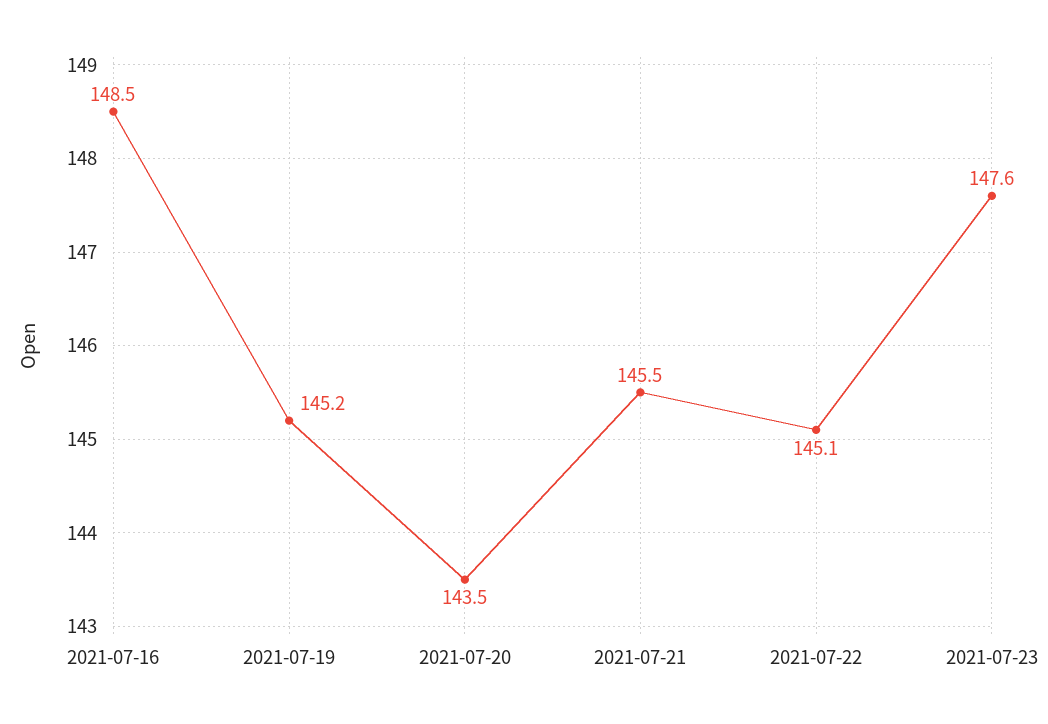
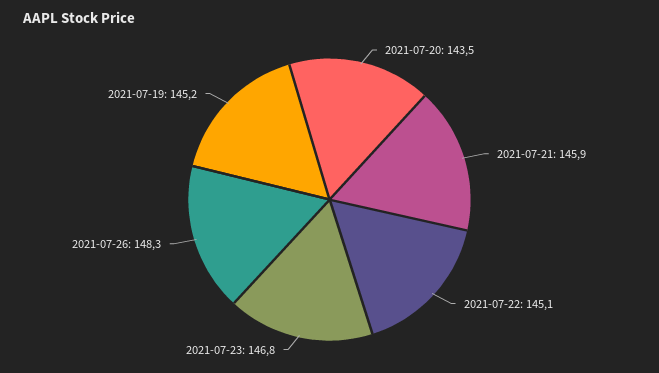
2021-07-16: 148.5 -> none
2021-07-21: 145.5 -> 145.9
2021-07-23: 147.6 -> 146.8
2021-07-26: none -> 148.3

